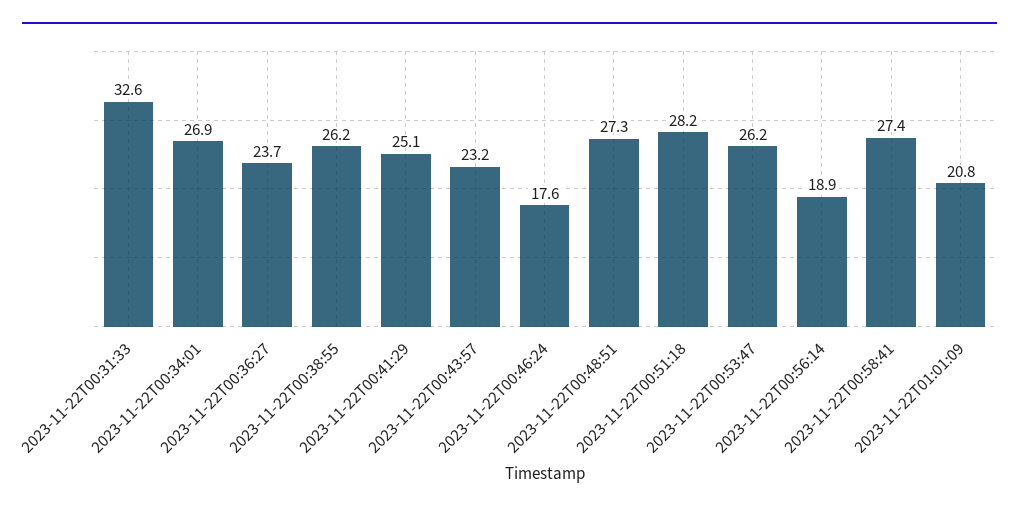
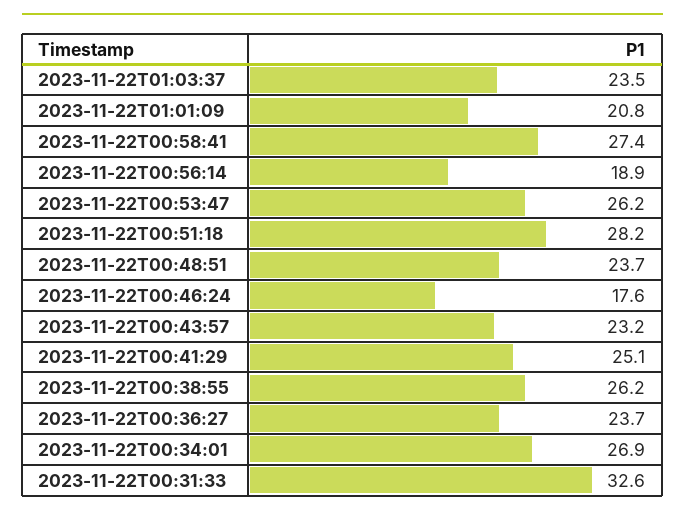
2023-11-22T00:48:51: 27.3 -> 23.7
2023-11-22T01:03:37: none -> 23.5

